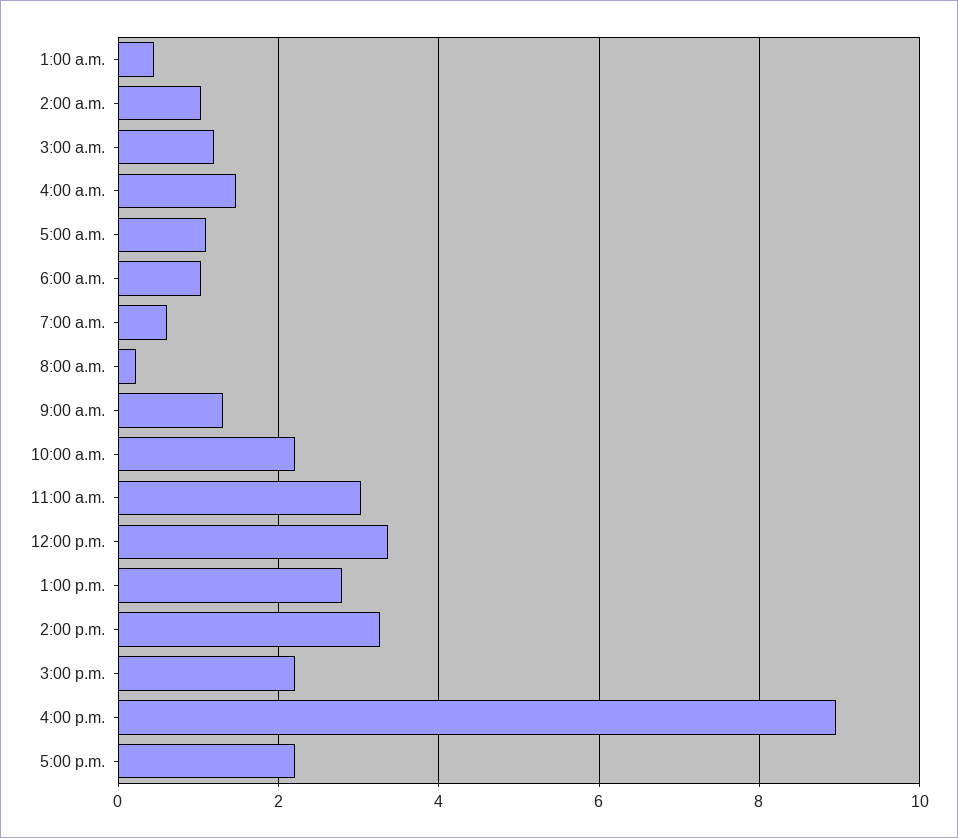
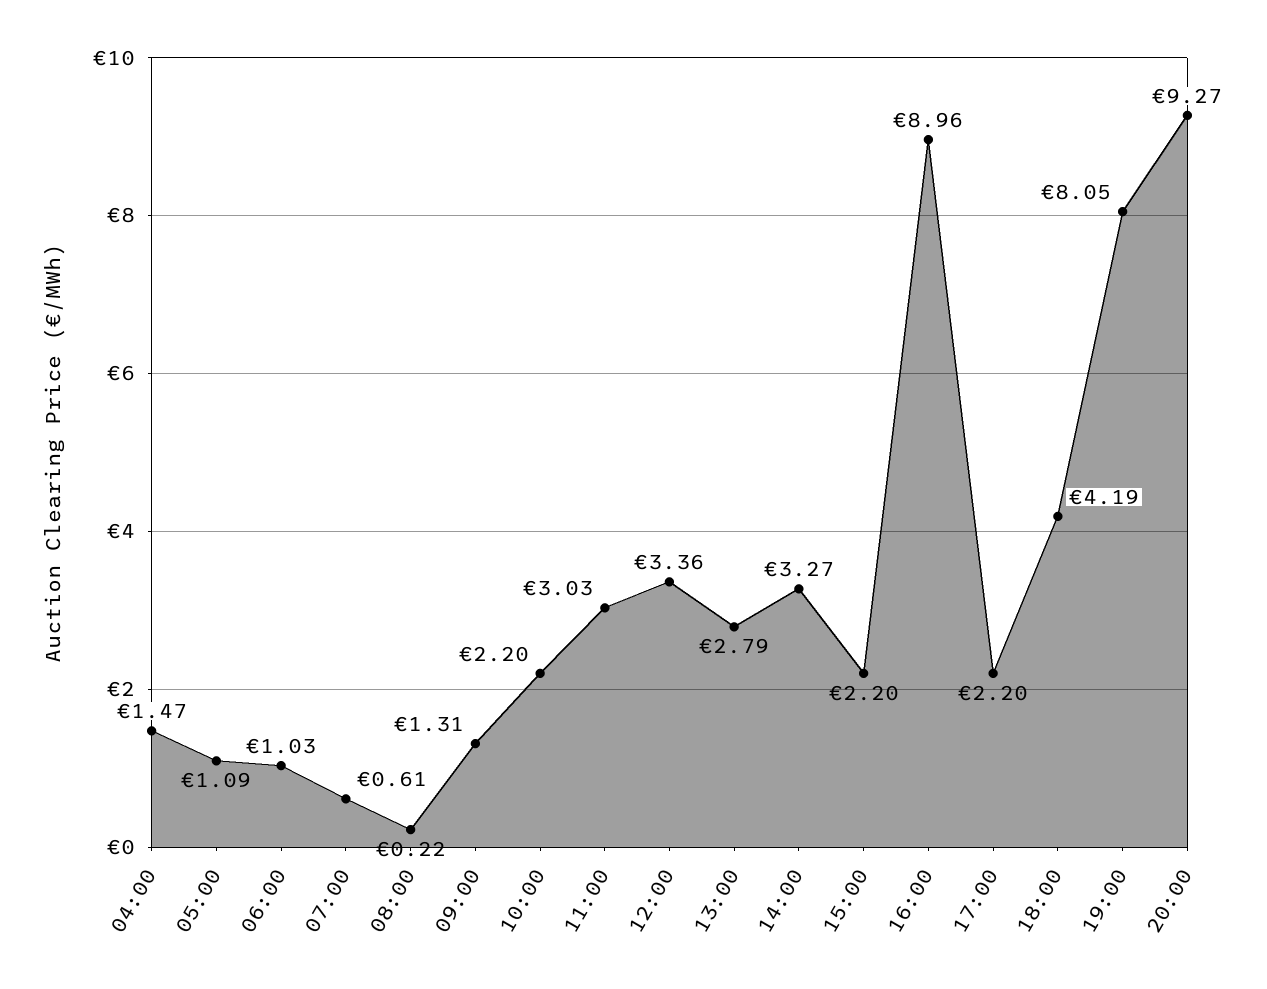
1:00 a.m.: 0.4 -> none
2:00 a.m.: 1 -> none
3:00 a.m.: 1.2 -> none
18:00: none -> 4.19
19:00: none -> 8.05
20:00: none -> 9.27

